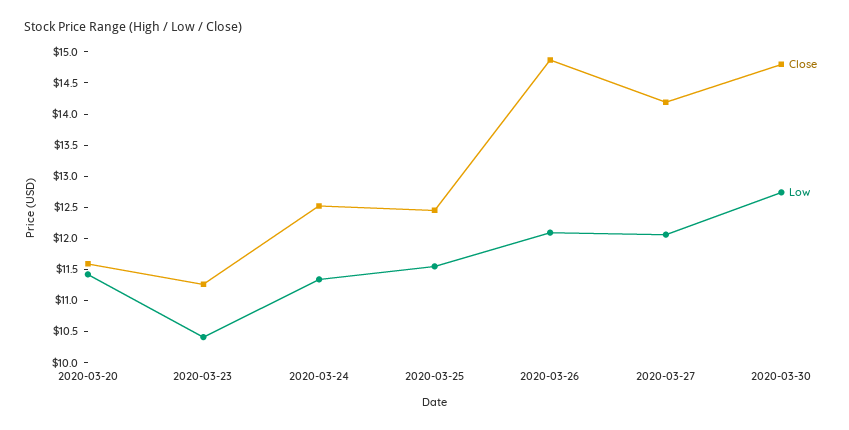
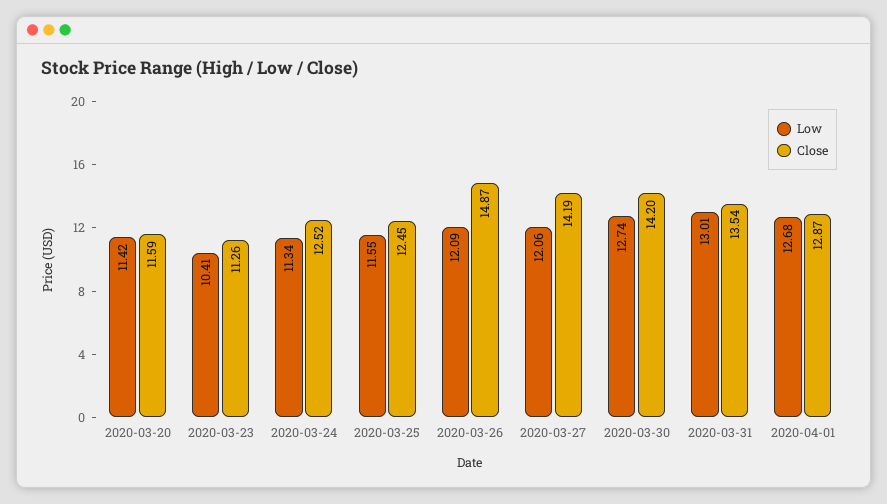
Close, 2020-03-30: 14.75 -> 14.2
Low, 2020-03-31: none -> 13.01
Close, 2020-03-31: none -> 13.54
Low, 2020-04-01: none -> 12.68
Close, 2020-04-01: none -> 12.87

